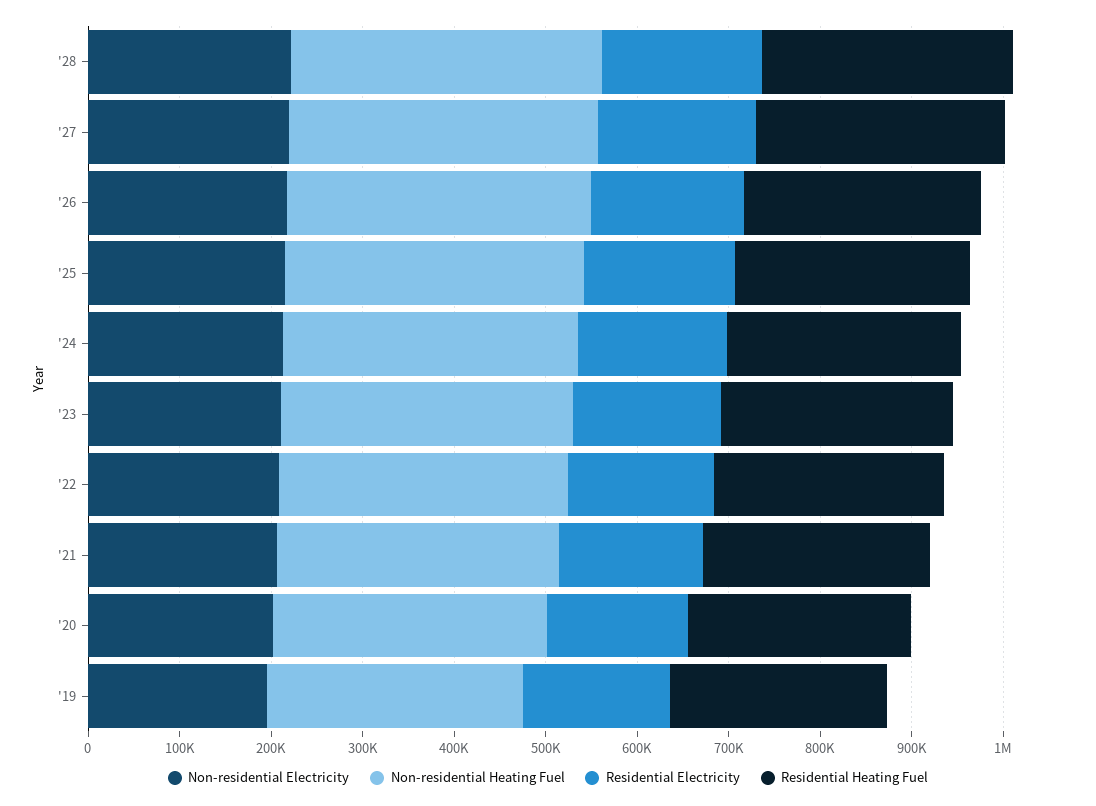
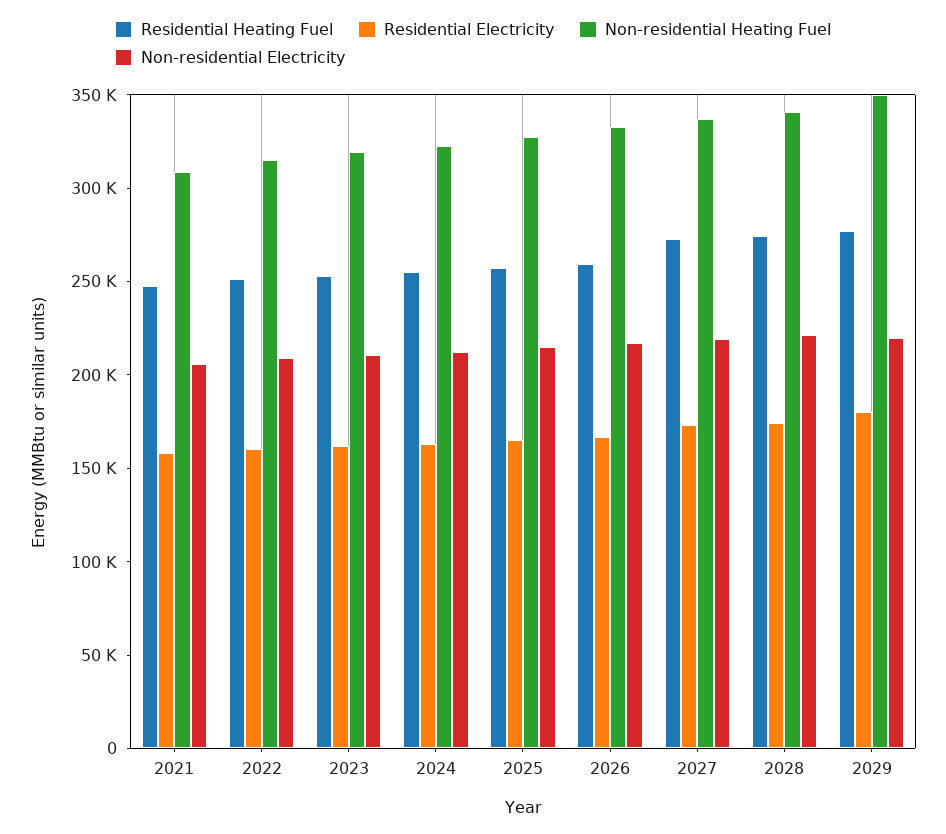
Non-residential Electricity, '20: 200000 -> none
Non-residential Heating Fuel, '20: 300000 -> none
Residential Electricity, '20: 160000 -> none
Residential Heating Fuel, '20: 240000 -> none
Non-residential Electricity, '19: 200000 -> none
Non-residential Heating Fuel, '19: 280000 -> none
Residential Electricity, '19: 160000 -> none
Residential Heating Fuel, '19: 240000 -> none
Residential Heating Fuel, 2029: none -> 280000
Residential Electricity, 2029: none -> 180000
Non-residential Heating Fuel, 2029: none -> 350000
Non-residential Electricity, 2029: none -> 220000

